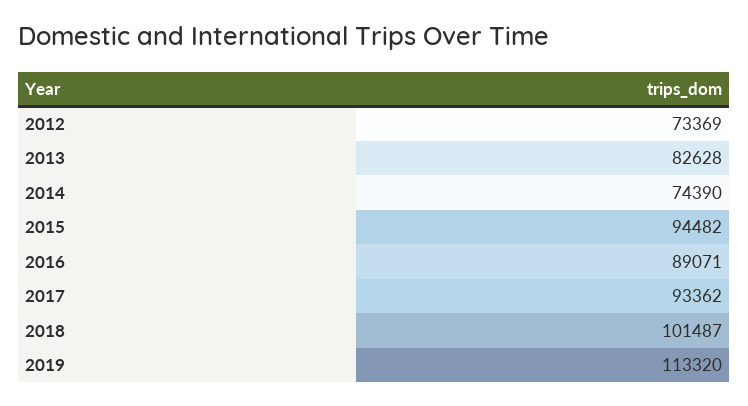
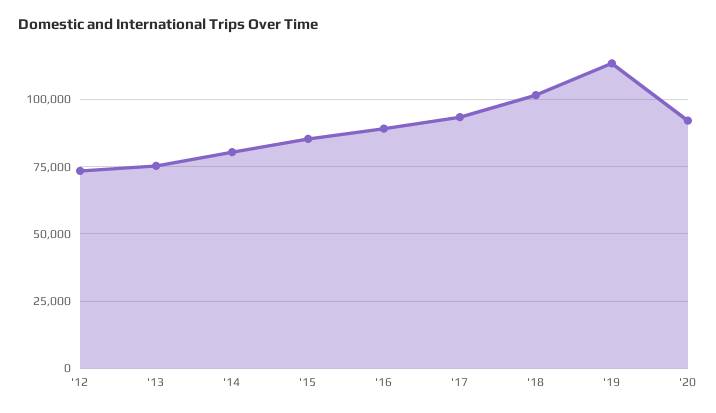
2013: 82628 -> 75000
2014: 74390 -> 80000
2015: 94482 -> 85000
'20: none -> 92500

